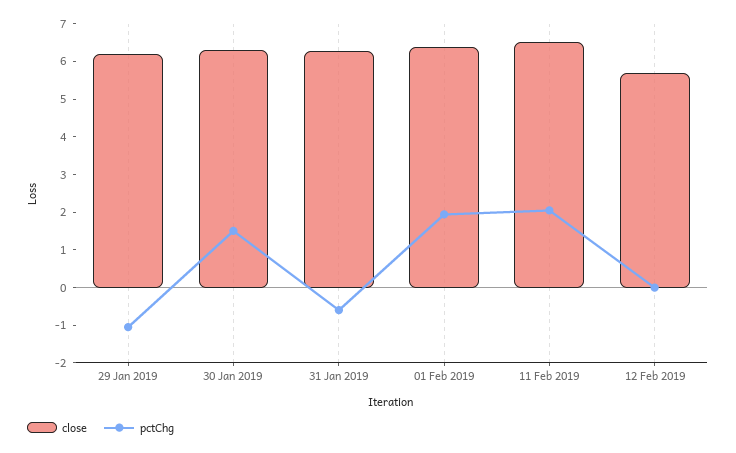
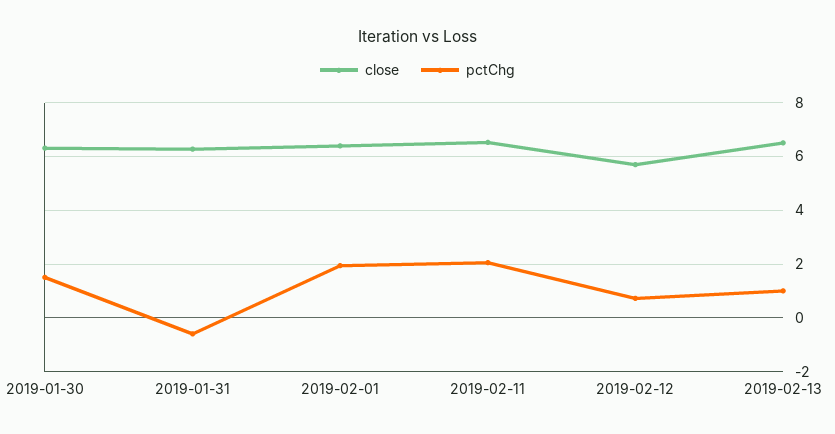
close, 29 Jan 2019: 6.25 -> none
pctChg, 29 Jan 2019: -1 -> none
pctChg, 12 Feb 2019: 0 -> 0.75
close, 2019-02-13: none -> 6.5
pctChg, 2019-02-13: none -> 1

